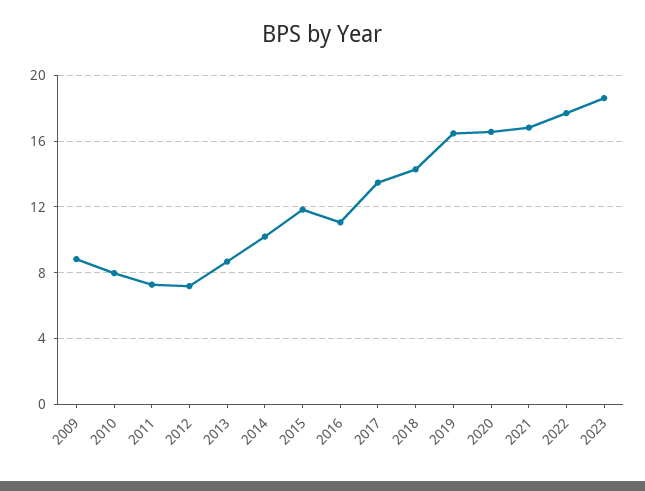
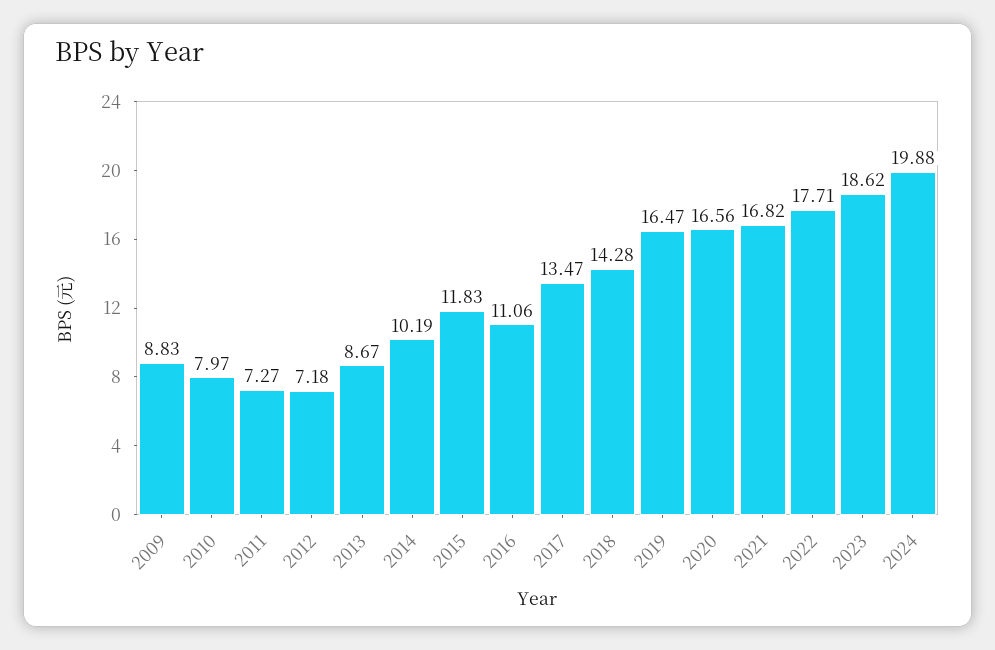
2024: none -> 19.88

